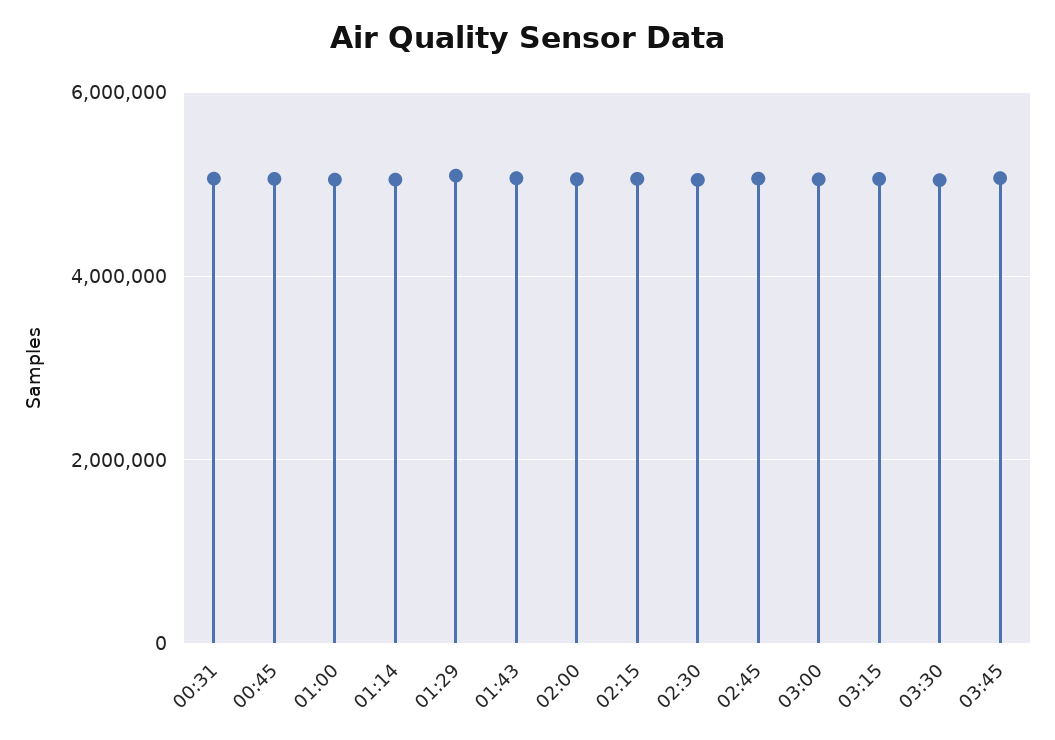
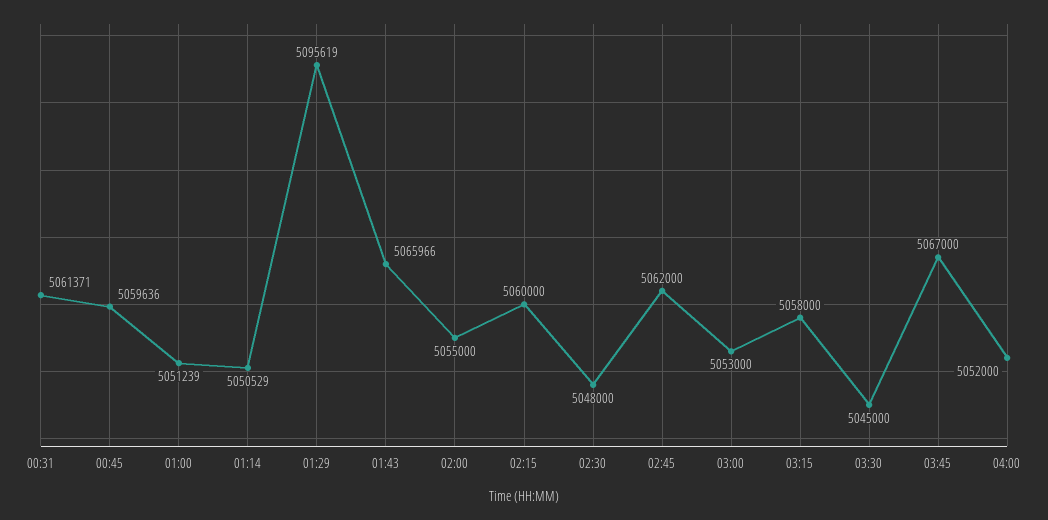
04:00: none -> 5052000

